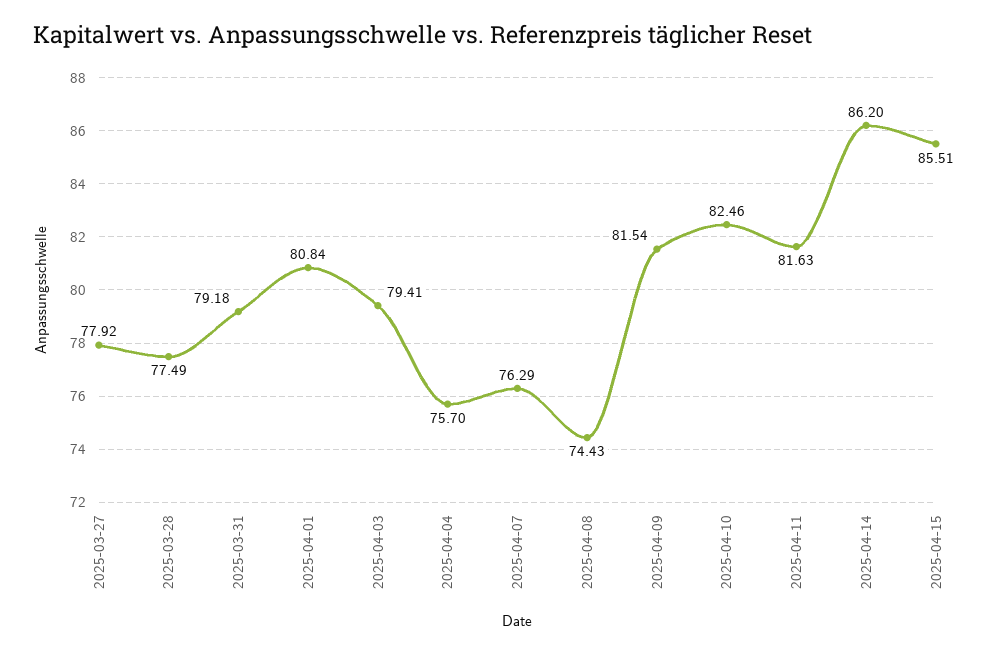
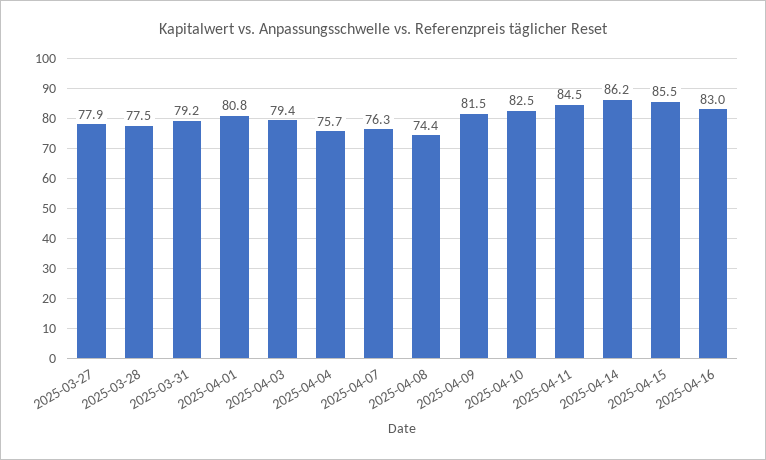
2025-04-11: 81.63 -> 84.5
2025-04-16: none -> 83

